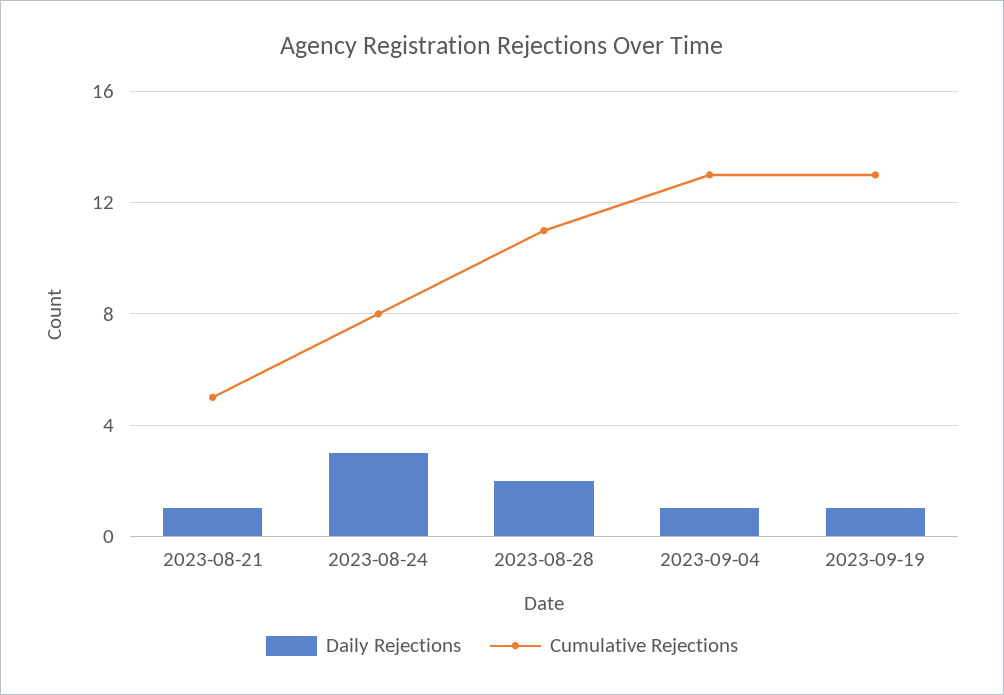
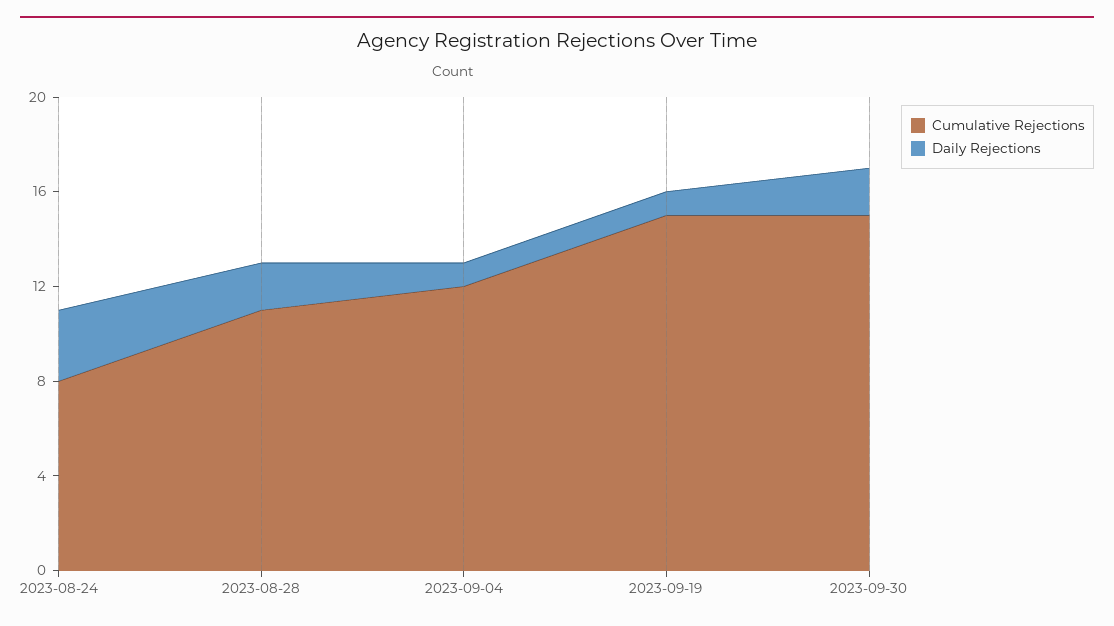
Daily Rejections, 2023-08-21: 1 -> none
Cumulative Rejections, 2023-08-21: 5 -> none
Cumulative Rejections, 2023-09-04: 13 -> 12
Cumulative Rejections, 2023-09-19: 13 -> 15
Cumulative Rejections, 2023-09-30: none -> 15
Daily Rejections, 2023-09-30: none -> 2

